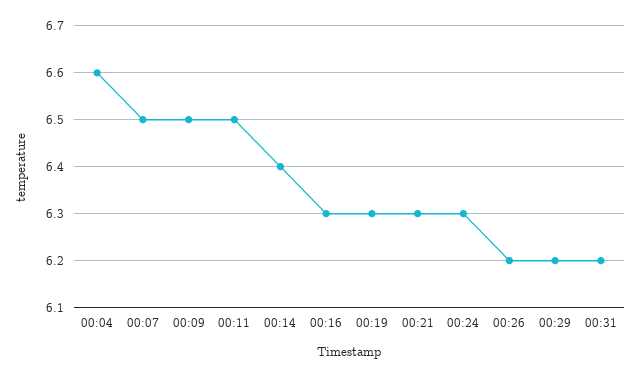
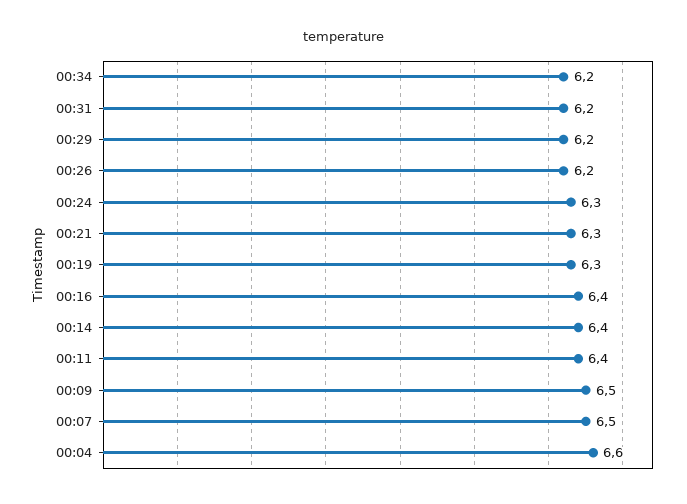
00:11: 6.5 -> 6.4
00:16: 6.3 -> 6.4
00:34: none -> 6.2

